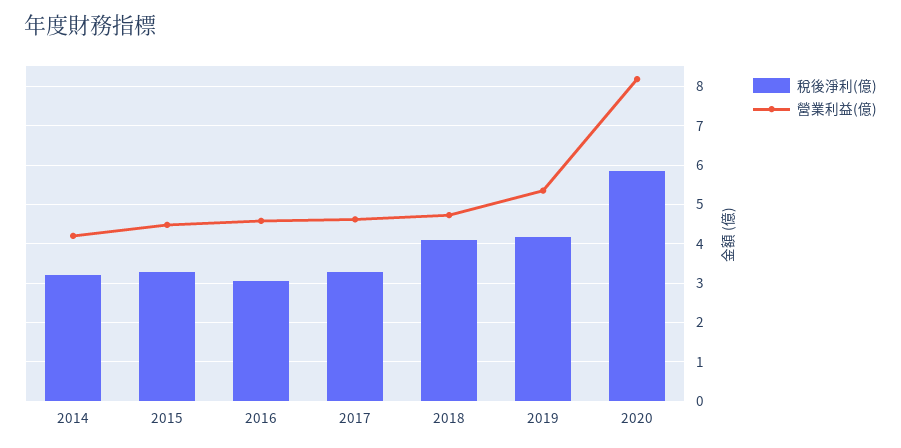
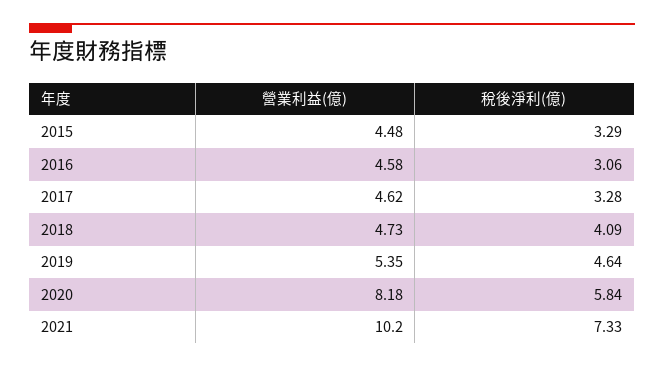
稅後淨利(億), 2014: 3.2 -> none
營業利益(億), 2014: 4.2 -> none
稅後淨利(億), 2019: 4.2 -> 4.64
營業利益(億), 2021: none -> 10.2
稅後淨利(億), 2021: none -> 7.33

